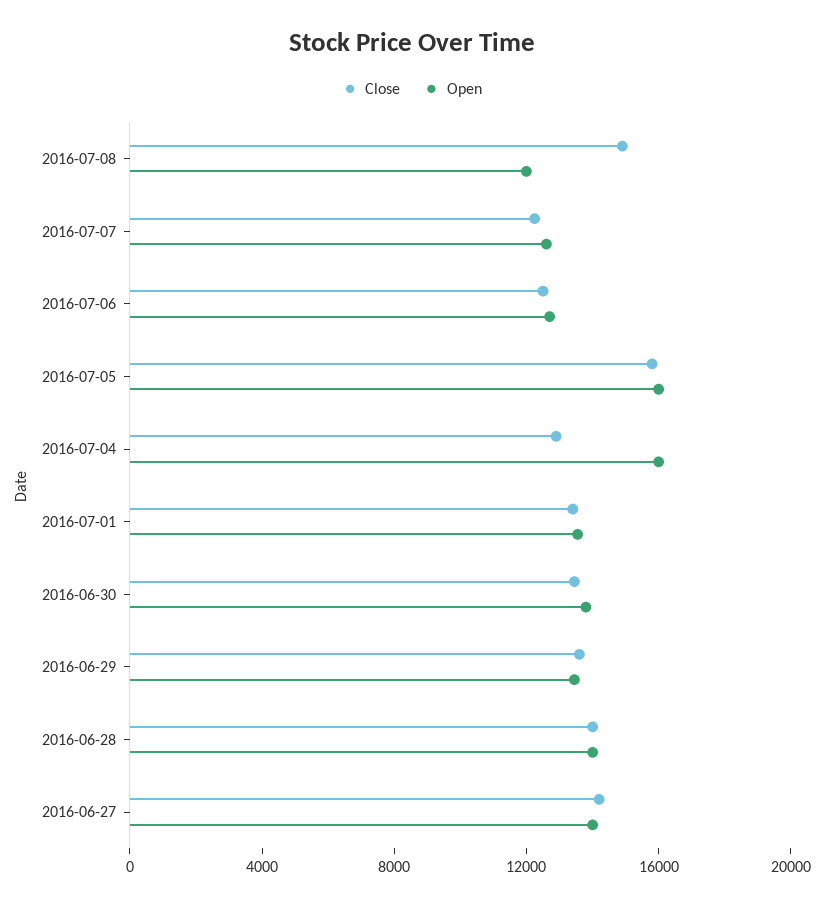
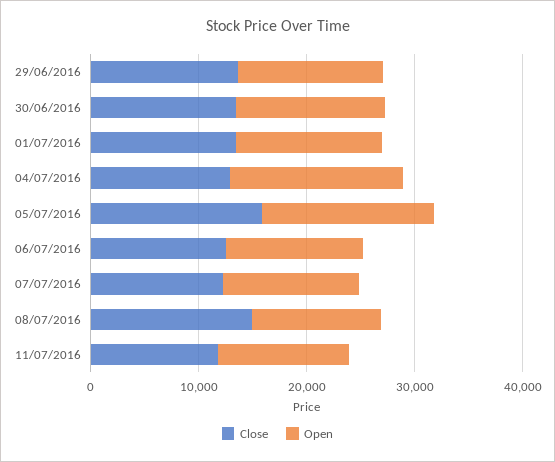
Close, 2016-06-28: 14000 -> none
Open, 2016-06-28: 14000 -> none
Close, 2016-06-27: 14000 -> none
Open, 2016-06-27: 14000 -> none
Close, 11/07/2016: none -> 12000
Open, 11/07/2016: none -> 12000

